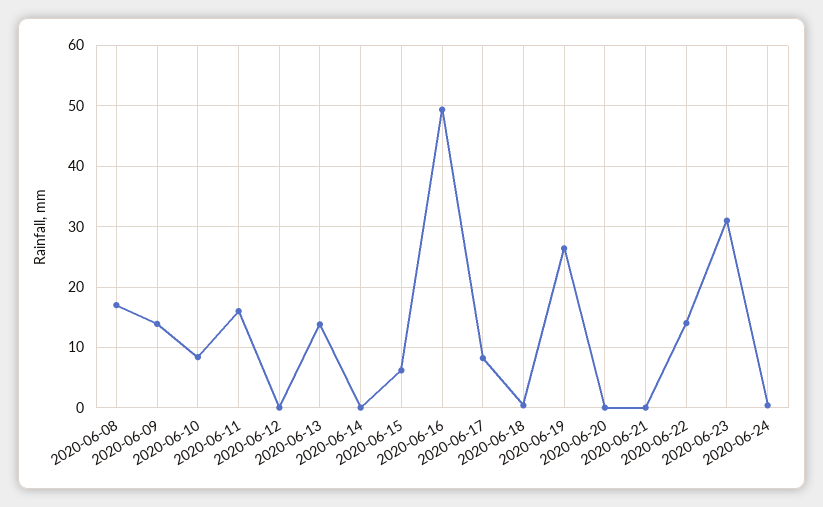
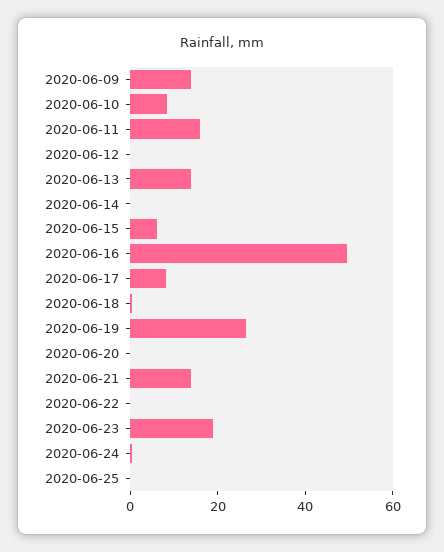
2020-06-08: 17 -> none
2020-06-21: 0 -> 15
2020-06-22: 14 -> 0
2020-06-23: 31 -> 20
2020-06-25: none -> 0

